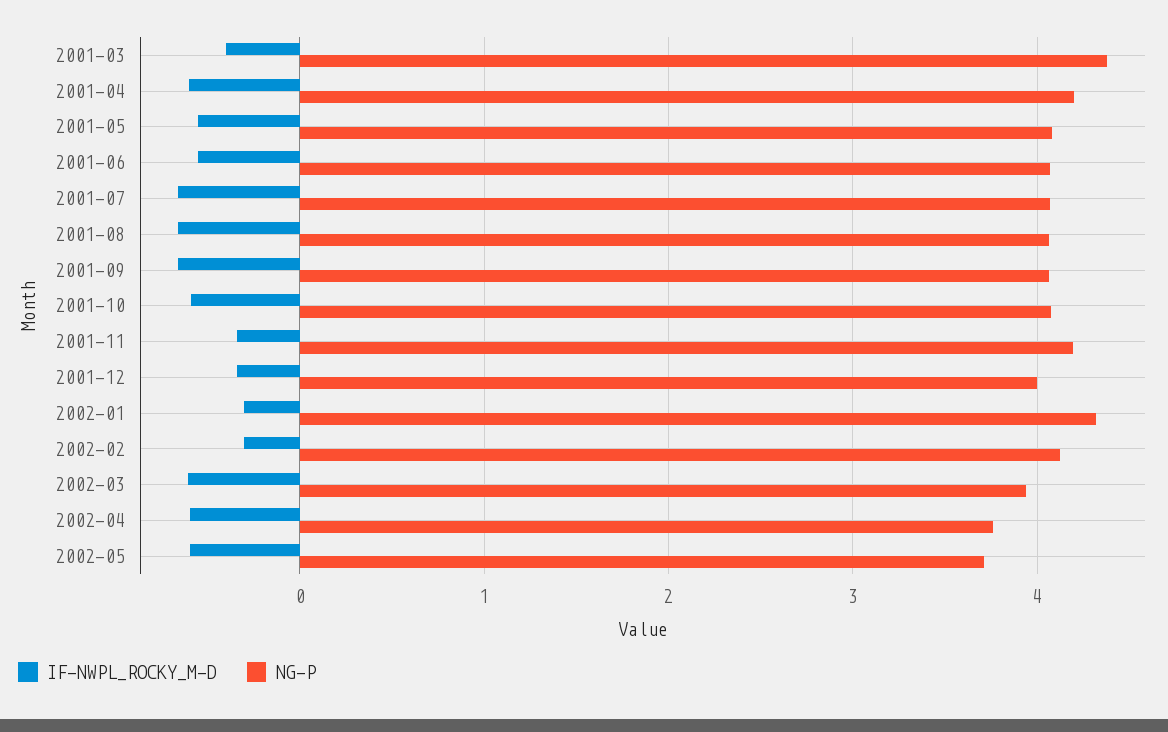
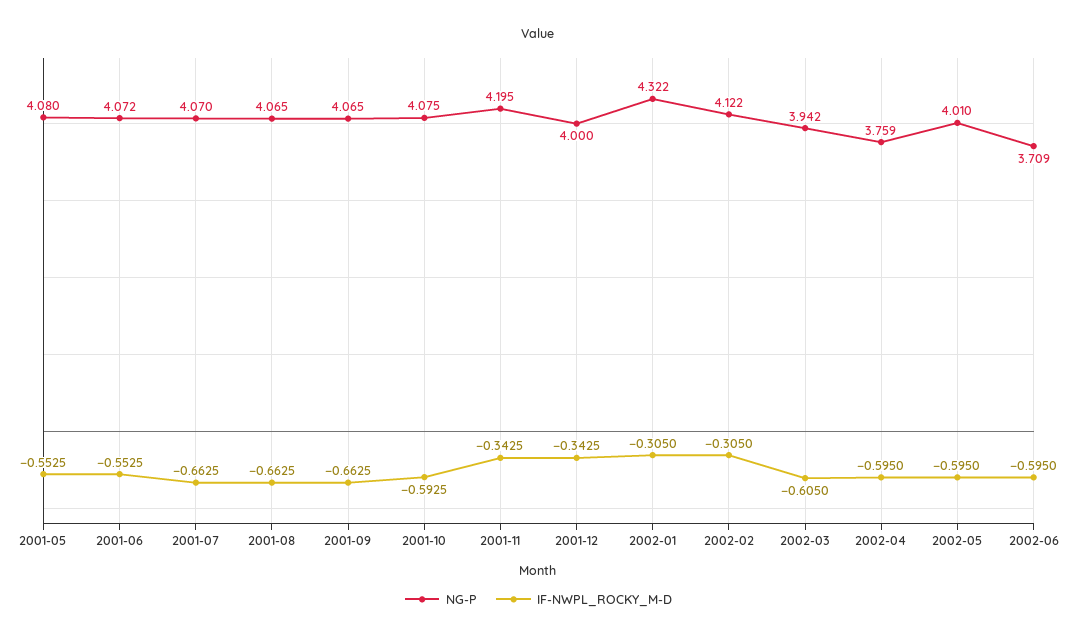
IF-NWPL_ROCKY_M-D, 2001-03: -0.4 -> none
NG-P, 2001-03: 4.4 -> none
IF-NWPL_ROCKY_M-D, 2001-04: -0.6 -> none
NG-P, 2001-04: 4.2 -> none
NG-P, 2002-05: 3.7 -> 4.01
NG-P, 2002-06: none -> 3.709
IF-NWPL_ROCKY_M-D, 2002-06: none -> -0.595

